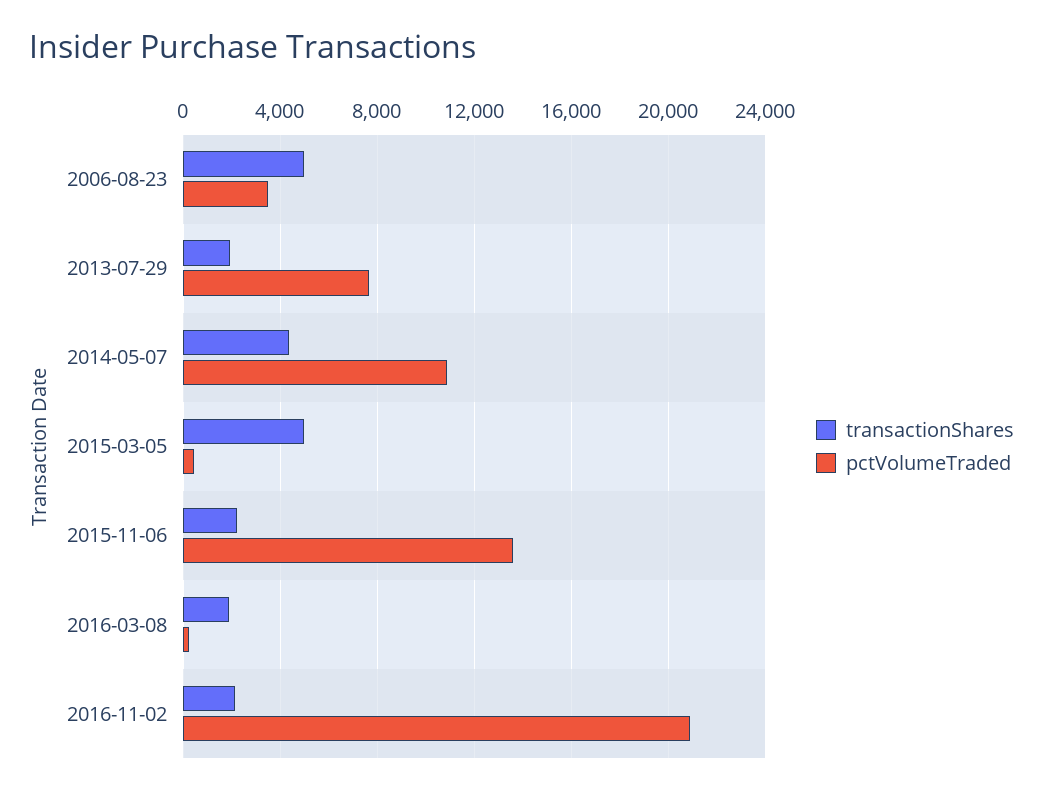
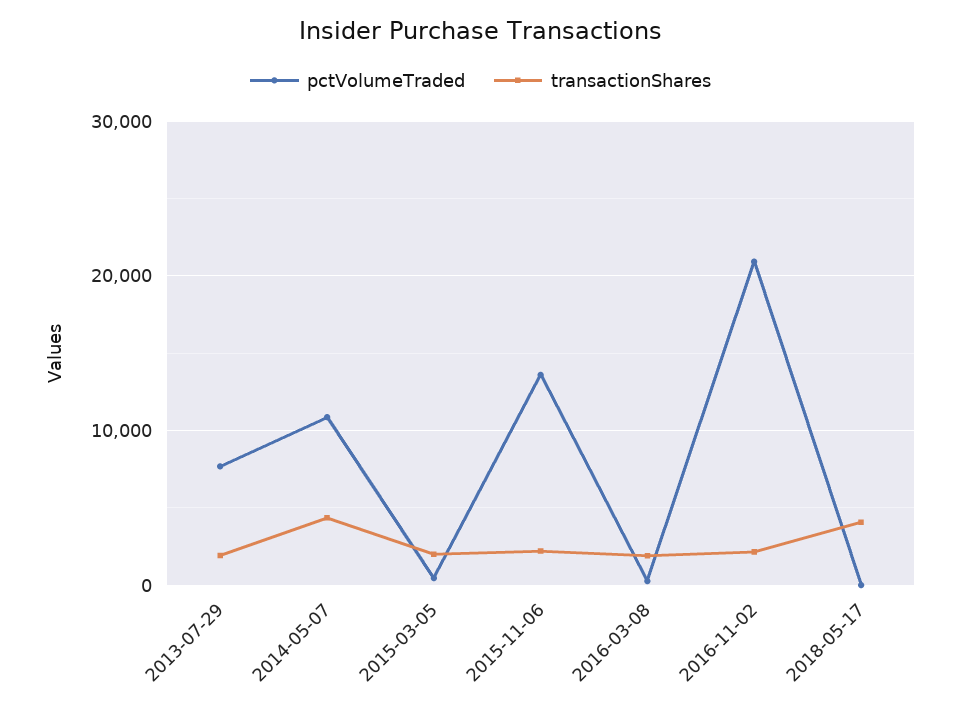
transactionShares, 2006-08-23: 5000 -> none
pctVolumeTraded, 2006-08-23: 3500 -> none
transactionShares, 2015-03-05: 5000 -> 2000
pctVolumeTraded, 2018-05-17: none -> 0
transactionShares, 2018-05-17: none -> 4000

